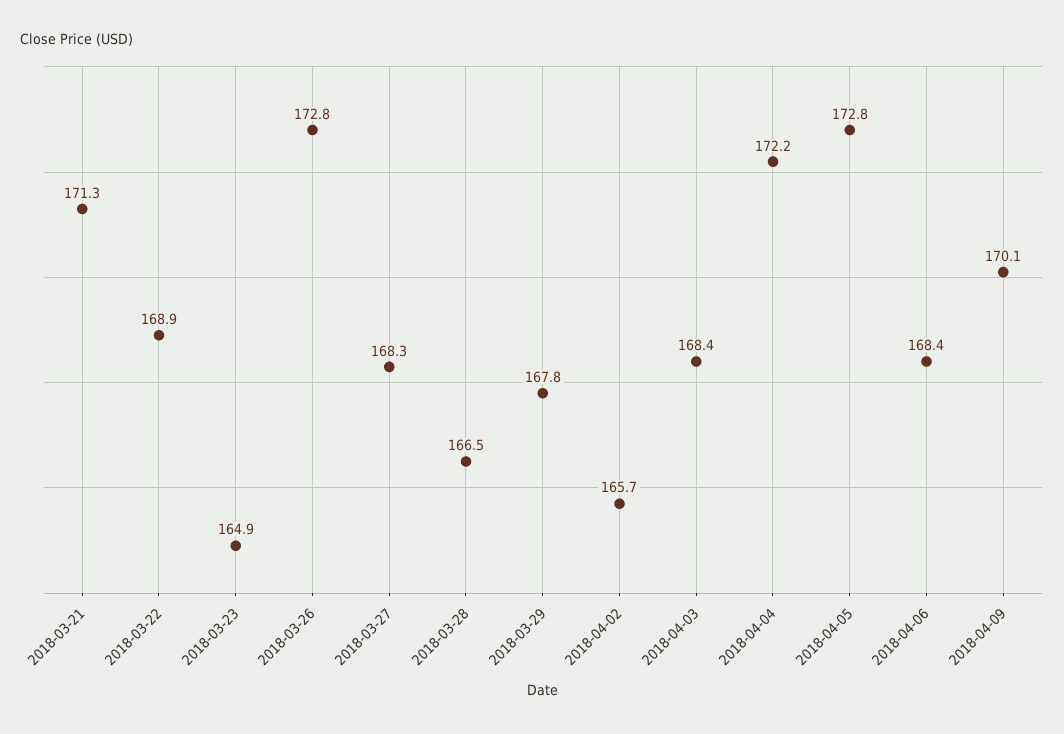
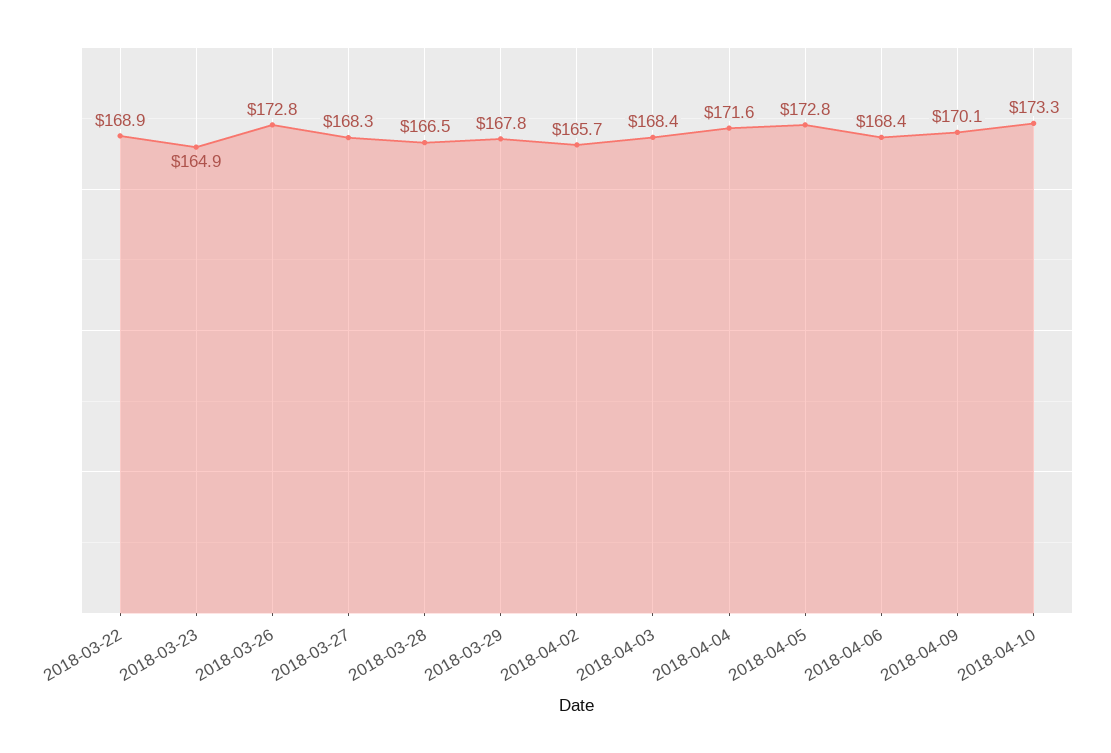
2018-03-21: 171.3 -> none
2018-04-04: 172.2 -> 171.6
2018-04-10: none -> 173.3

